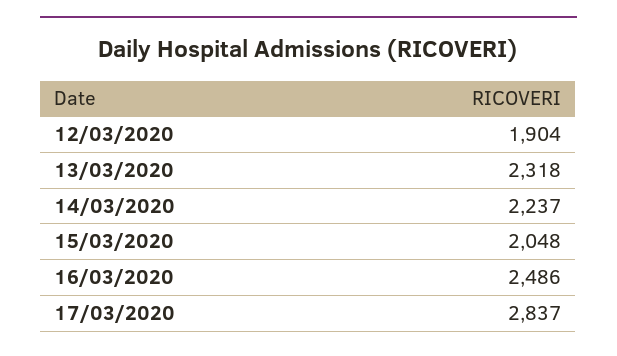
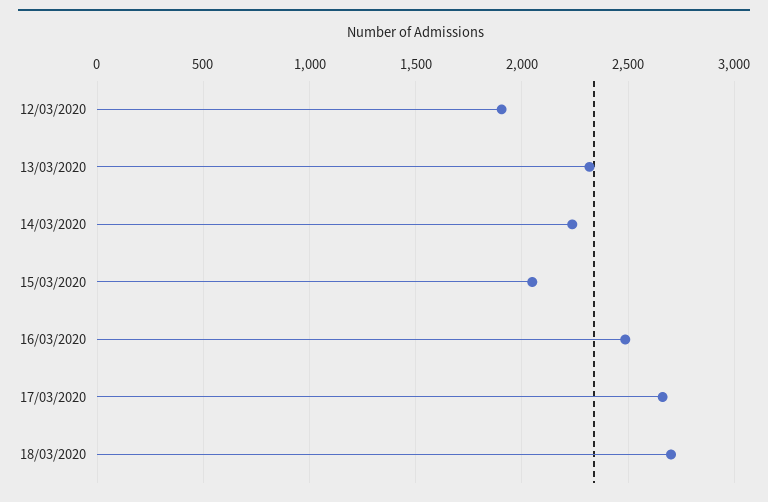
17/03/2020: 2837 -> 2650
18/03/2020: none -> 2700

